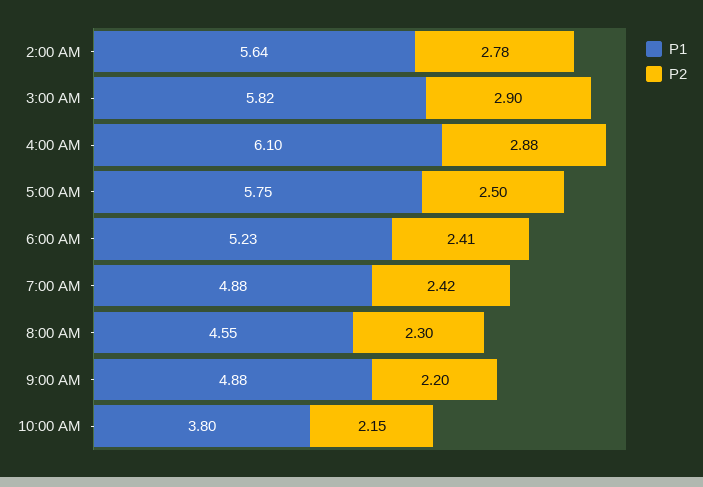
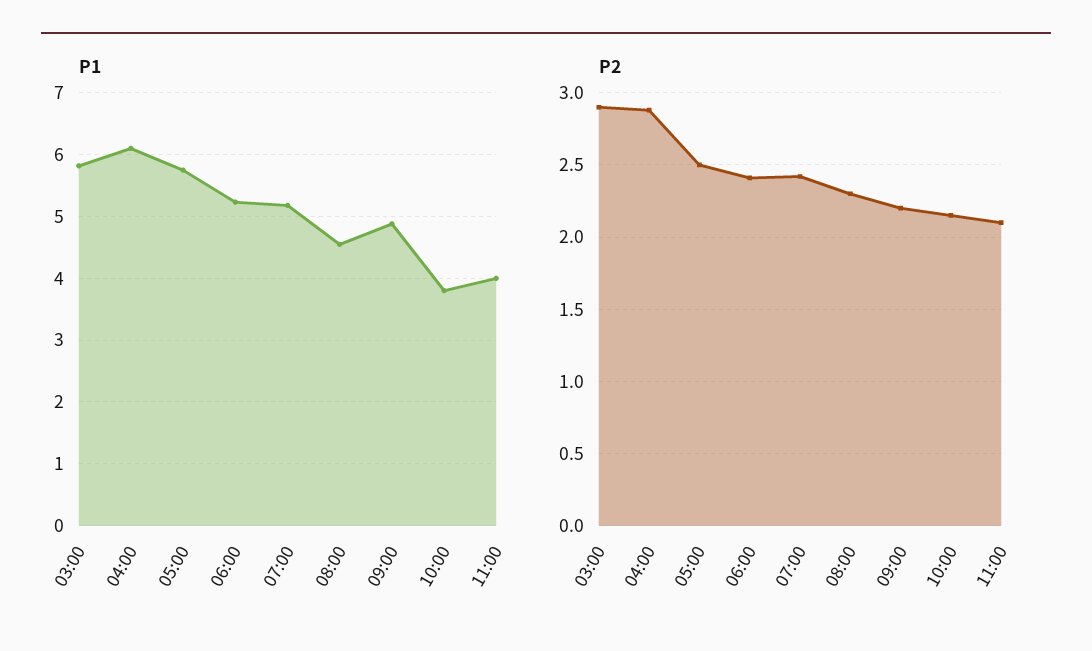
P1, 2:00 AM: 5.64 -> none
P2, 2:00 AM: 2.78 -> none
P1, 7:00 AM: 4.88 -> 5.2
P1, 11:00: none -> 4
P2, 11:00: none -> 2.1

